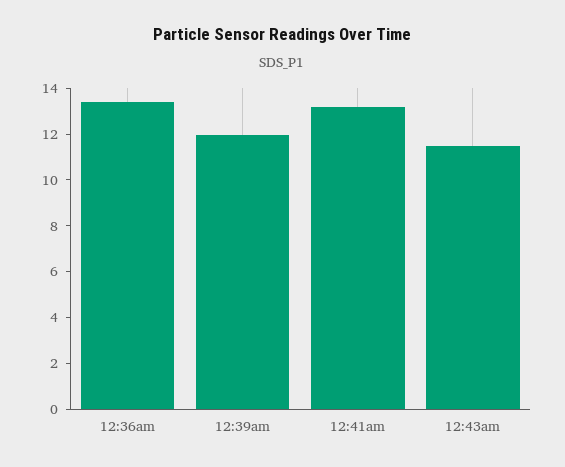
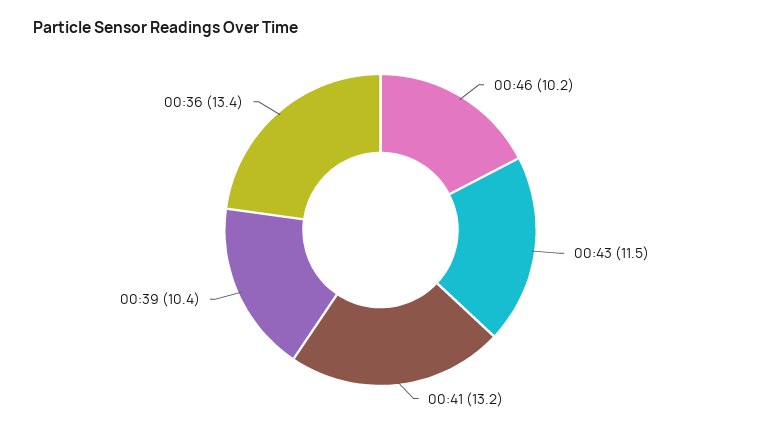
12:39am: 12 -> 10.4
00:46: none -> 10.2

